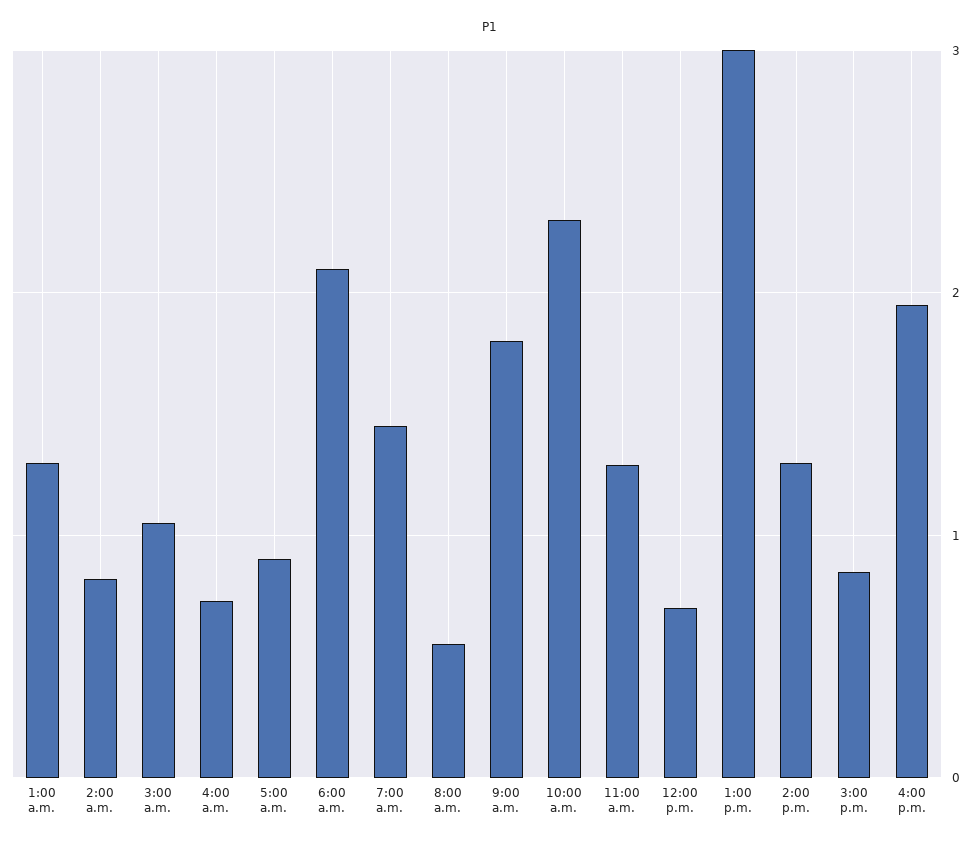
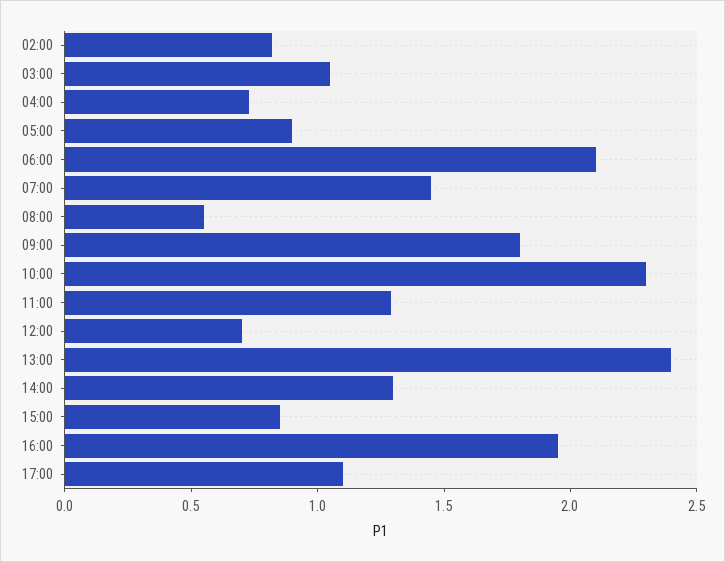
1:00 a.m.: 1.3 -> none
1:00 p.m.: 3 -> 2.4
17:00: none -> 1.1

